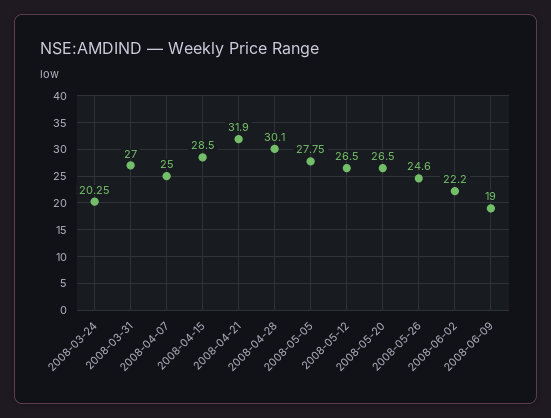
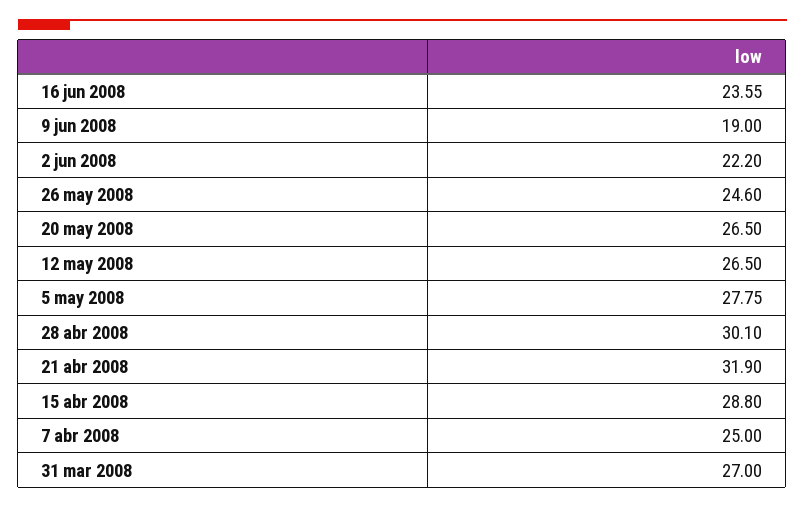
2008-03-24: 20.25 -> none
2008-04-15: 28.5 -> 28.8
16 jun 2008: none -> 23.55

